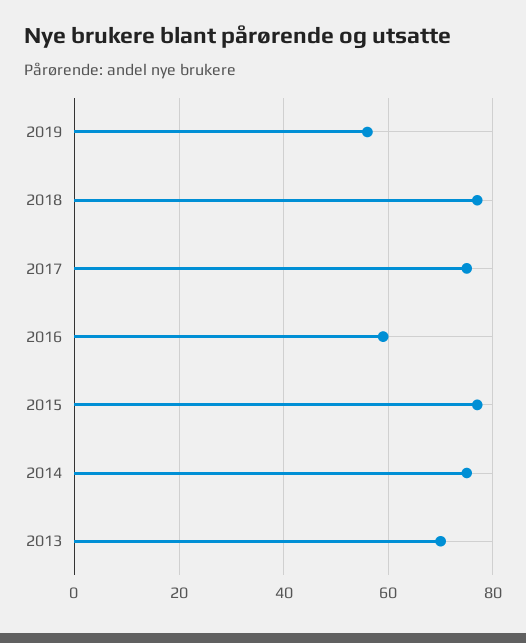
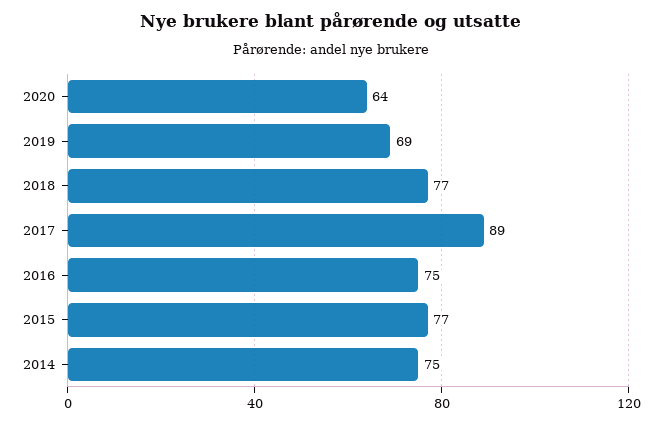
2019: 55 -> 69
2017: 75 -> 89
2016: 60 -> 75
2013: 70 -> none
2020: none -> 64

